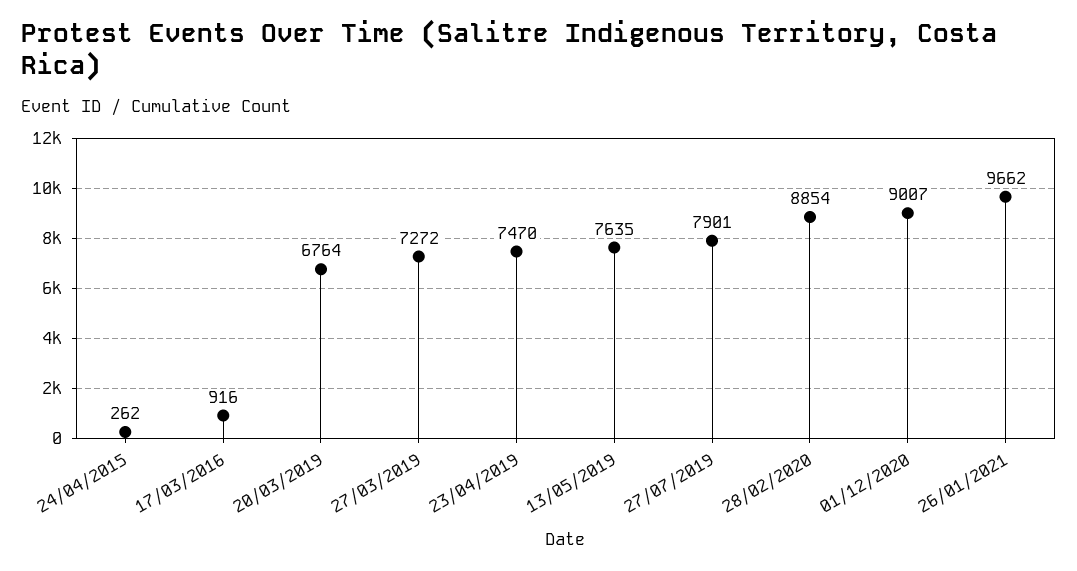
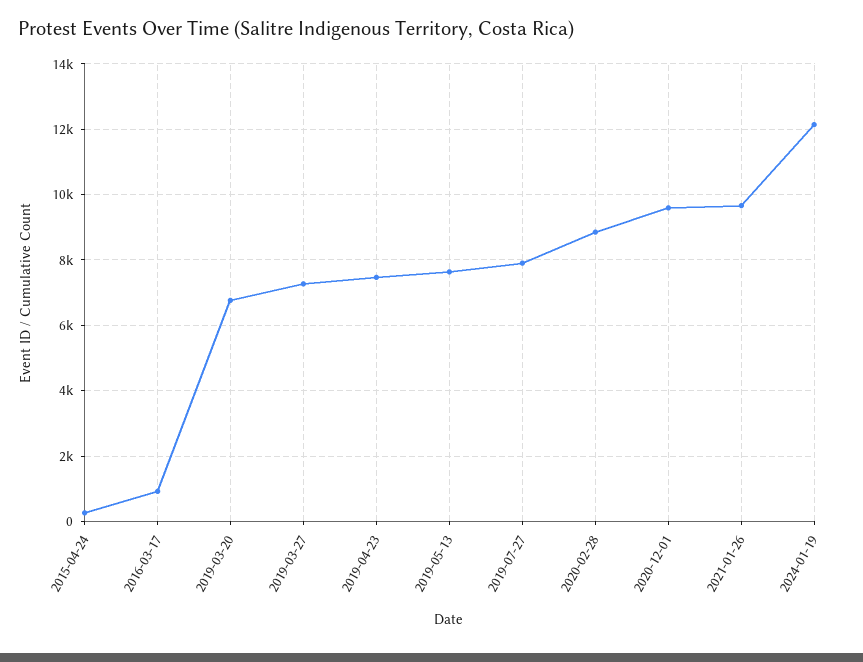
01/12/2020: 9007 -> 9600
2024-01-19: none -> 12200

